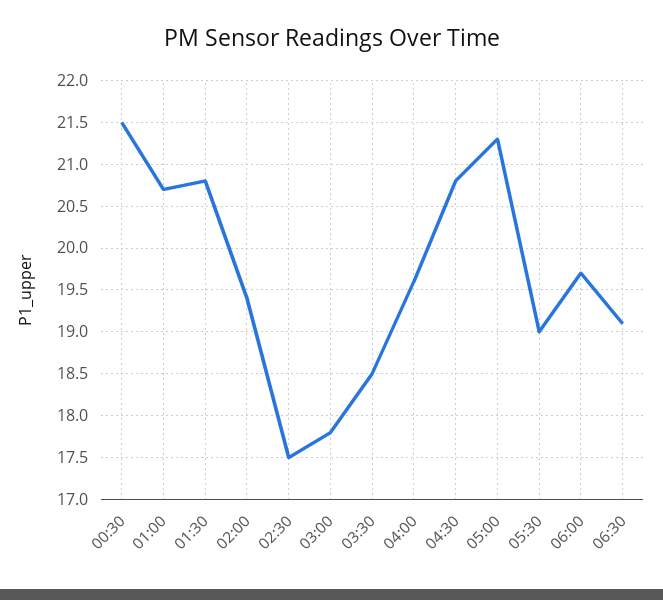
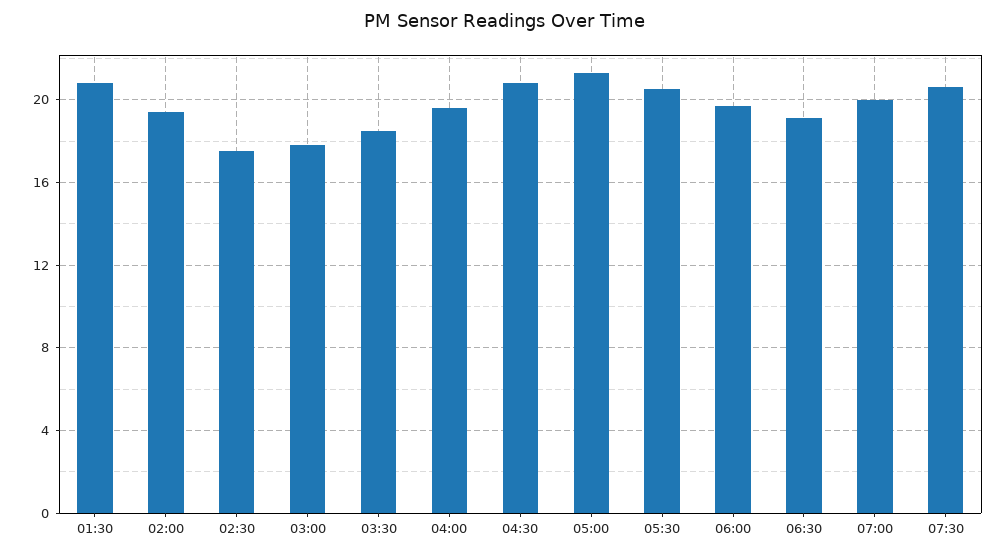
00:30: 21.5 -> none
01:00: 20.7 -> none
05:30: 19 -> 20.5
07:00: none -> 20
07:30: none -> 20.5

